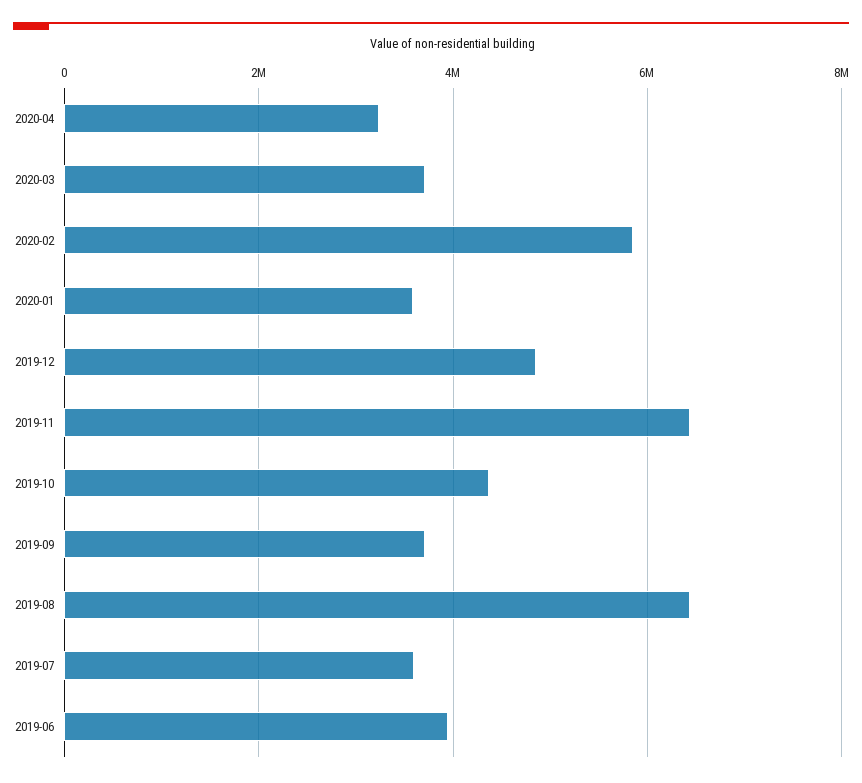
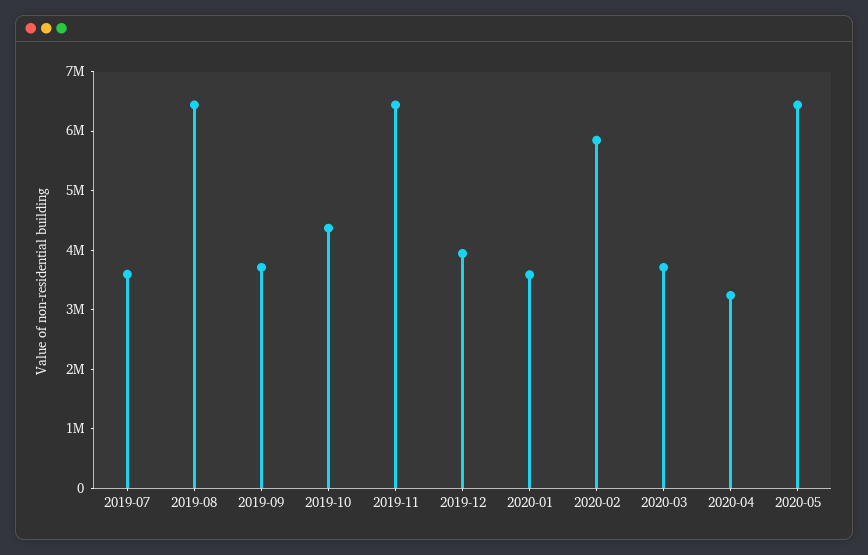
2019-12: 4800000 -> 4000000
2019-06: 4000000 -> none
2020-05: none -> 6400000

